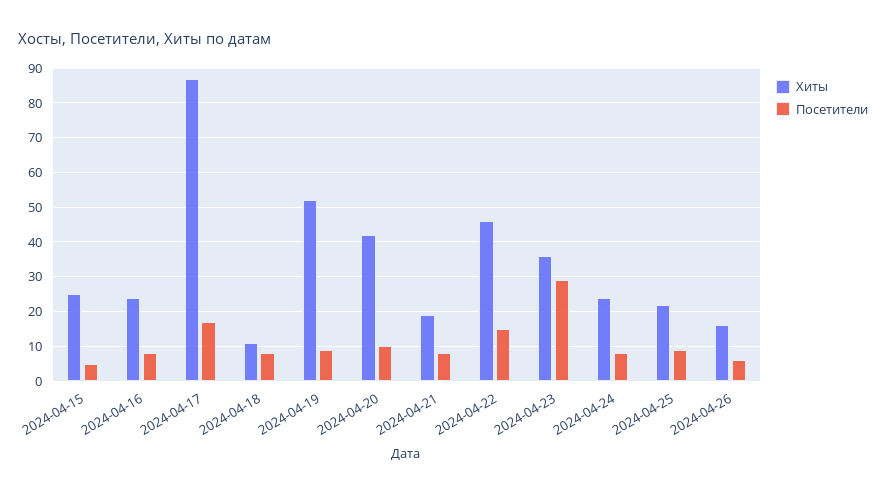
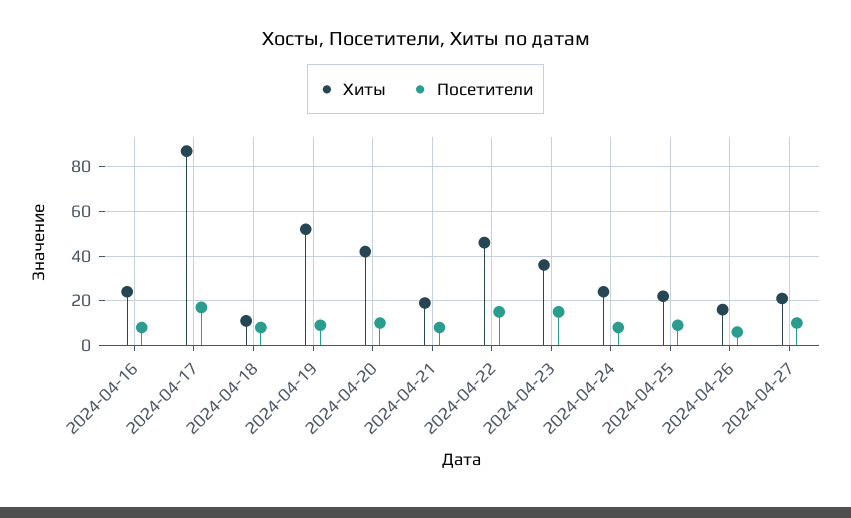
Хиты, 2024-04-15: 25 -> none
Посетители, 2024-04-15: 5 -> none
Посетители, 2024-04-23: 30 -> 15
Хиты, 2024-04-27: none -> 20
Посетители, 2024-04-27: none -> 10

